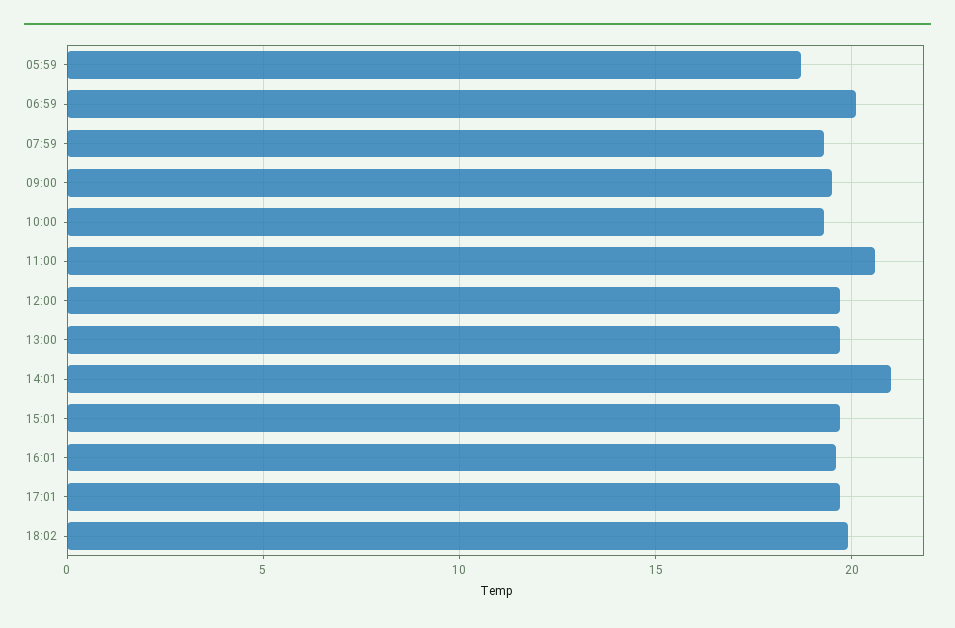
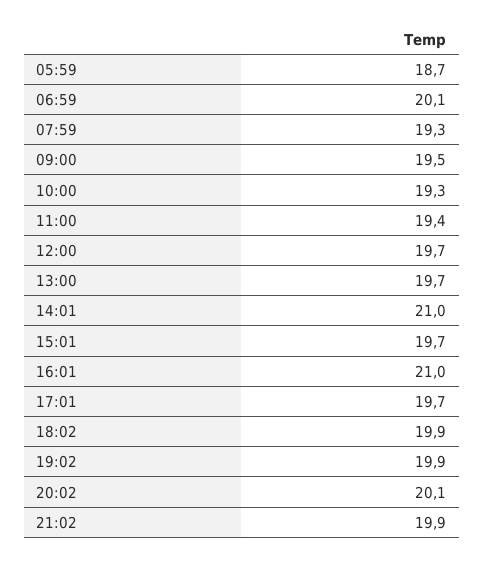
11:00: 20.5 -> 19.4
16:01: 19.5 -> 21
19:02: none -> 19.9
20:02: none -> 20.1
21:02: none -> 19.9

